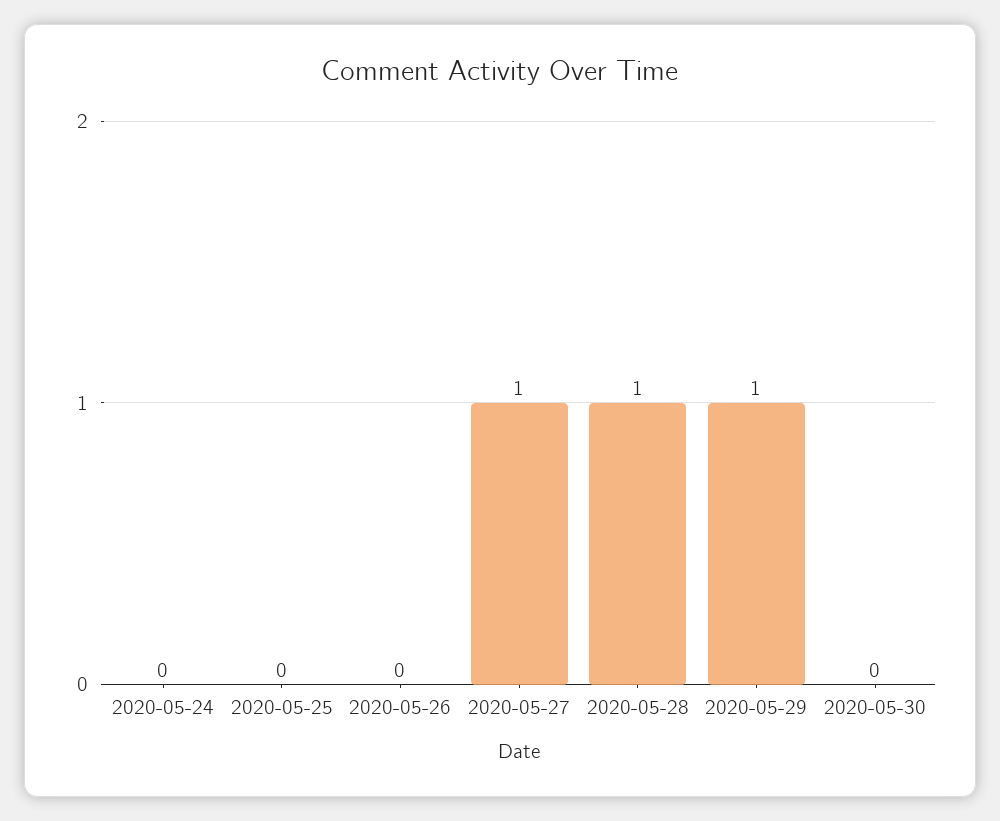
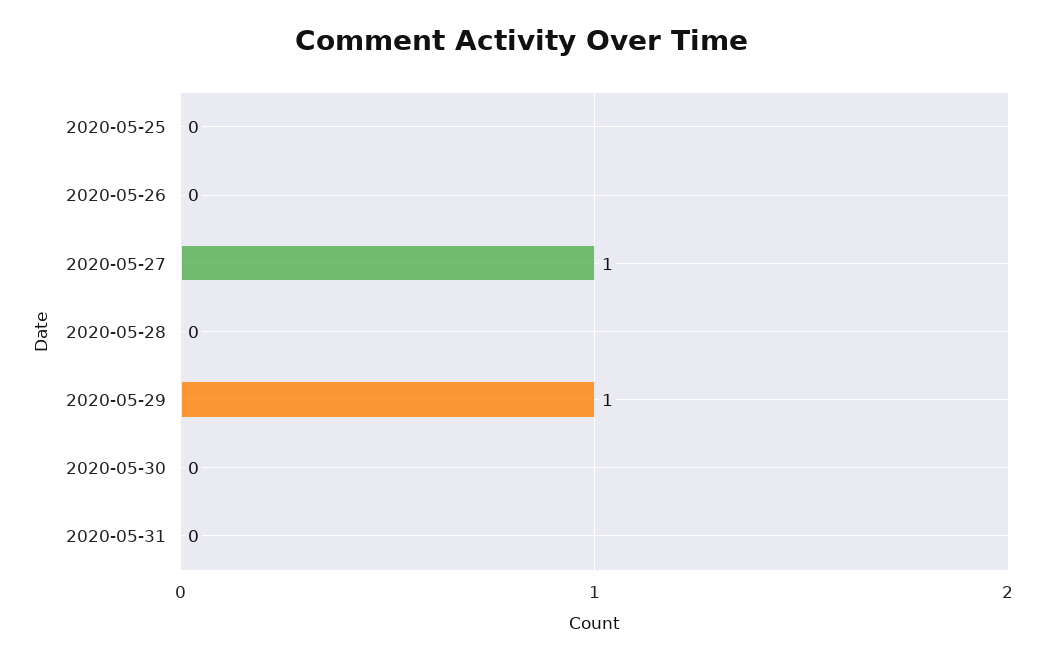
2020-05-24: 0 -> none
2020-05-28: 1 -> 0
2020-05-31: none -> 0

